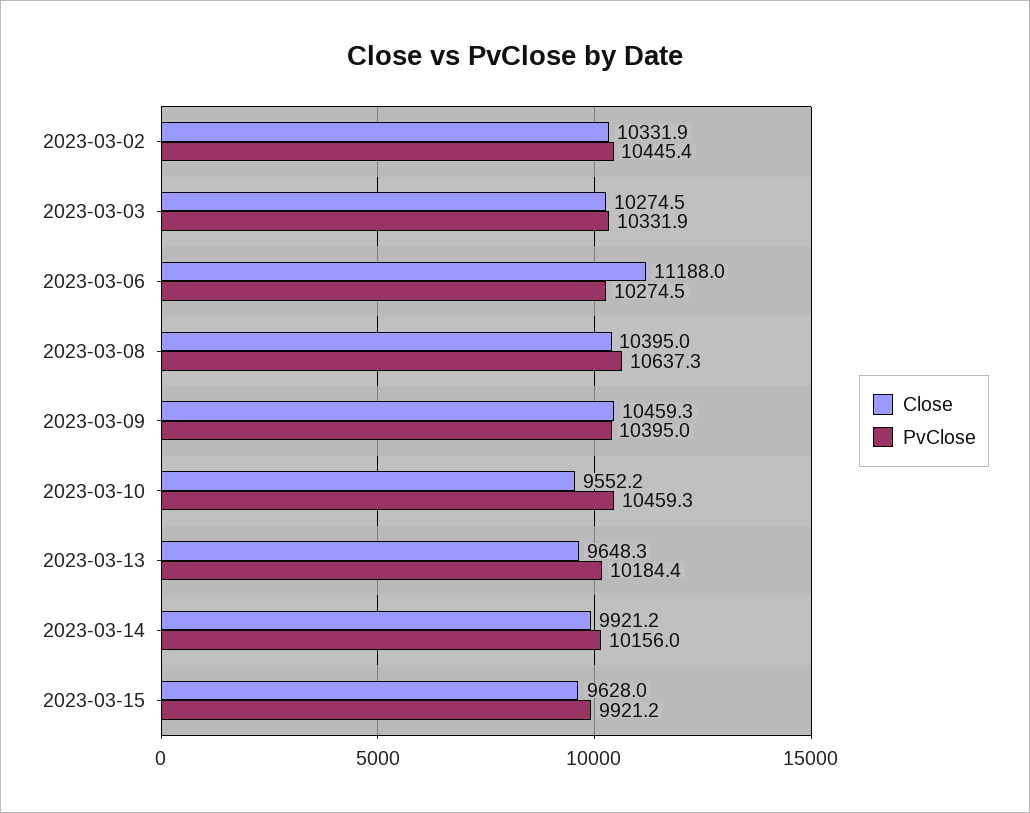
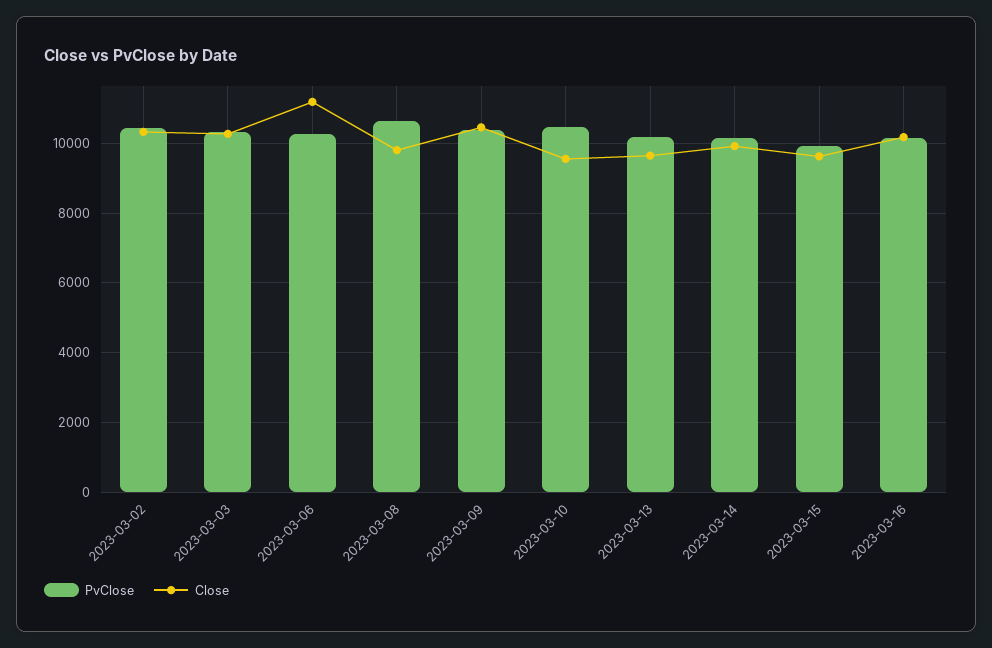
Close, 2023-03-08: 10395 -> 9800
PvClose, 2023-03-16: none -> 10200
Close, 2023-03-16: none -> 10200

